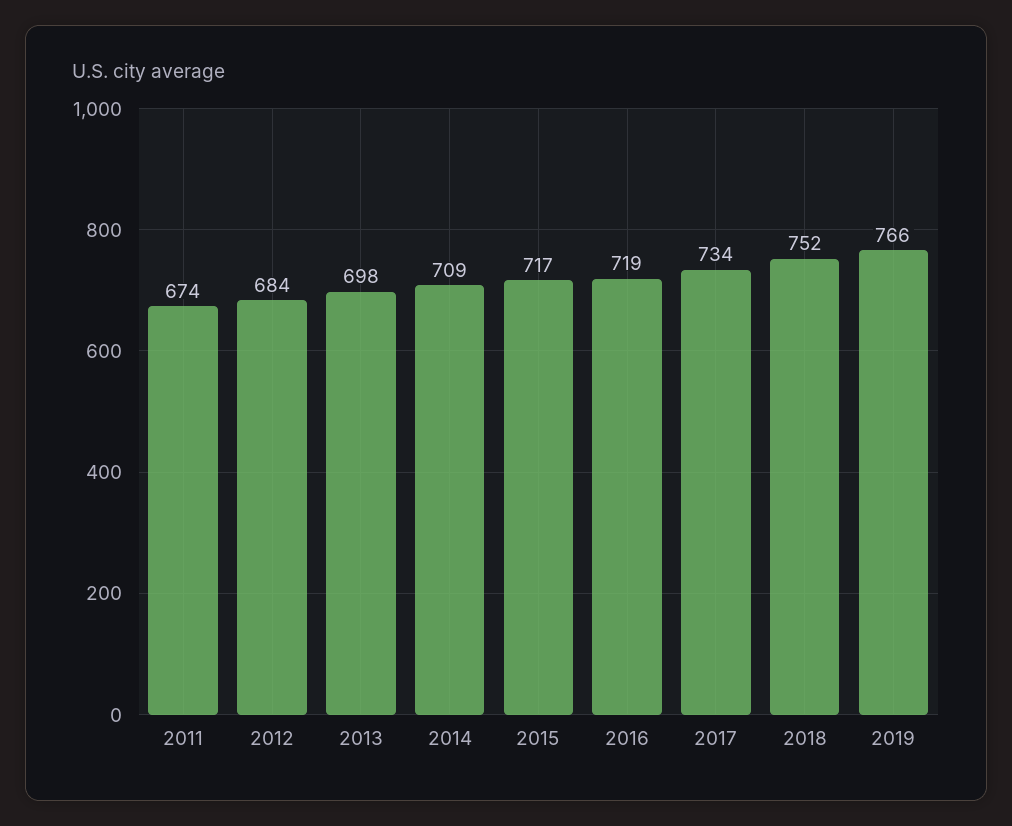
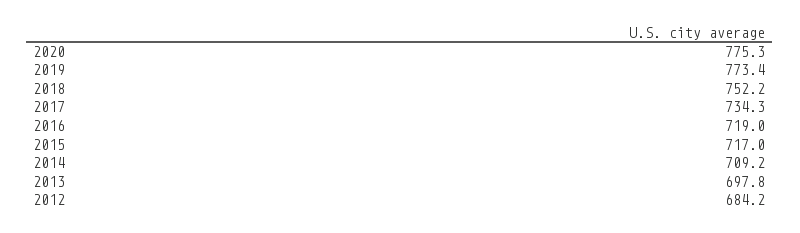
2011: 674 -> none
2019: 766 -> 773.4
2020: none -> 775.3

